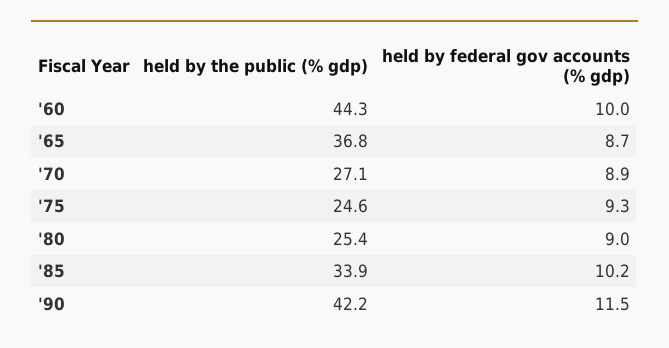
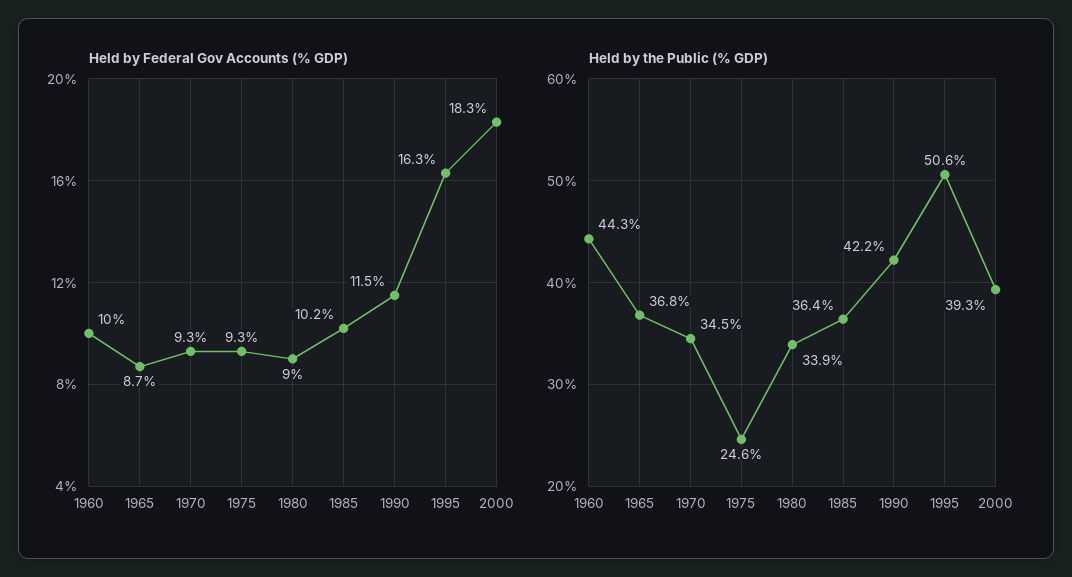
held by the public (% gdp), '70: 27.1 -> 34.5
held by federal gov accounts (% gdp), '70: 8.9 -> 9.3
held by the public (% gdp), '80: 25.4 -> 33.9
held by the public (% gdp), '85: 33.9 -> 36.4
held by federal gov accounts (% gdp), 1995: none -> 16.3
held by federal gov accounts (% gdp), 2000: none -> 18.3
held by the public (% gdp), 1995: none -> 50.6
held by the public (% gdp), 2000: none -> 39.3

